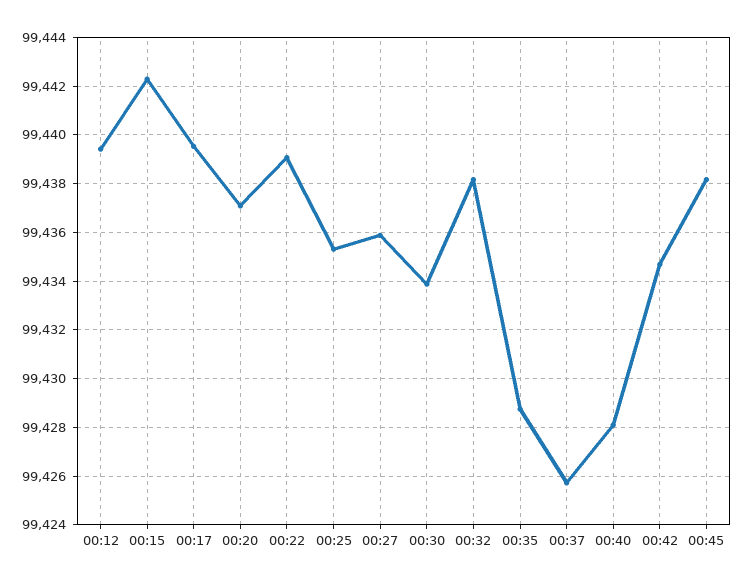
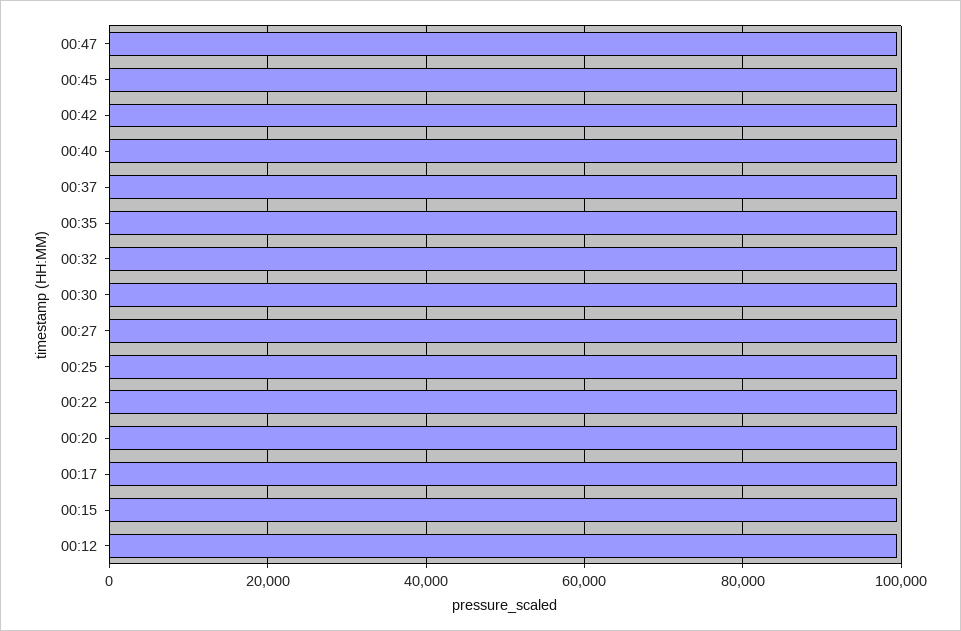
00:47: none -> 100000

